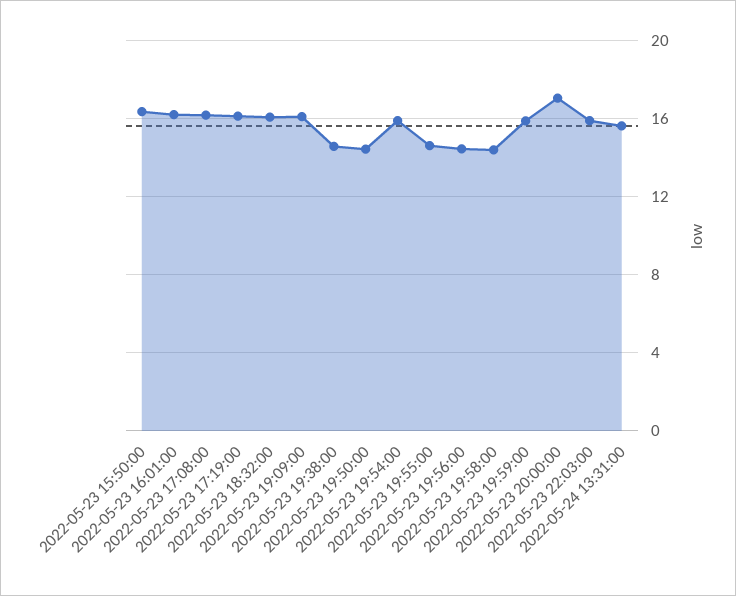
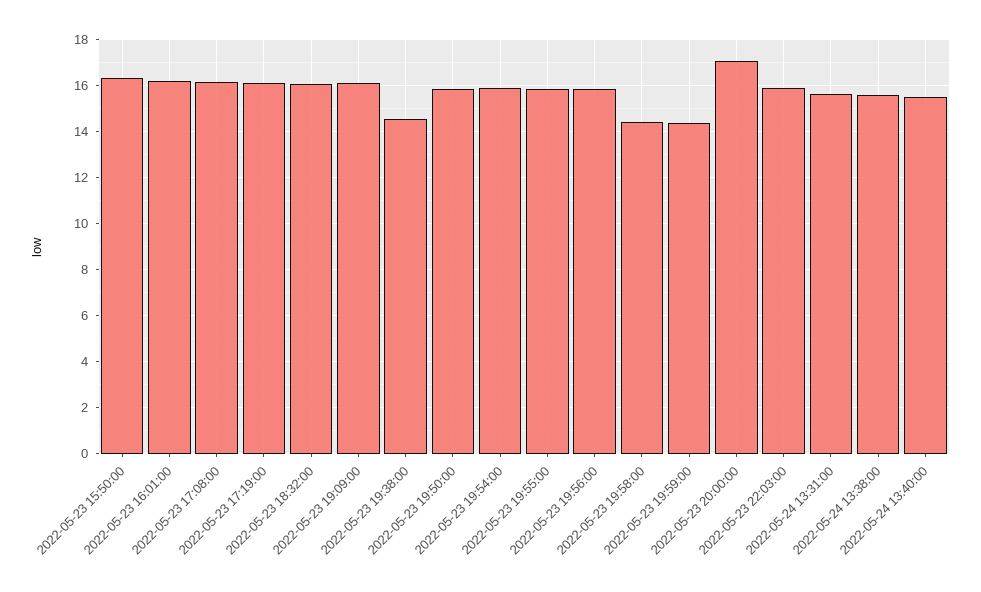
2022-05-23 19:50:00: 14.5 -> 16
2022-05-23 19:55:00: 14.5 -> 16
2022-05-23 19:56:00: 14.5 -> 16
2022-05-23 19:59:00: 16 -> 14.5
2022-05-24 13:38:00: none -> 15.5
2022-05-24 13:40:00: none -> 15.5

